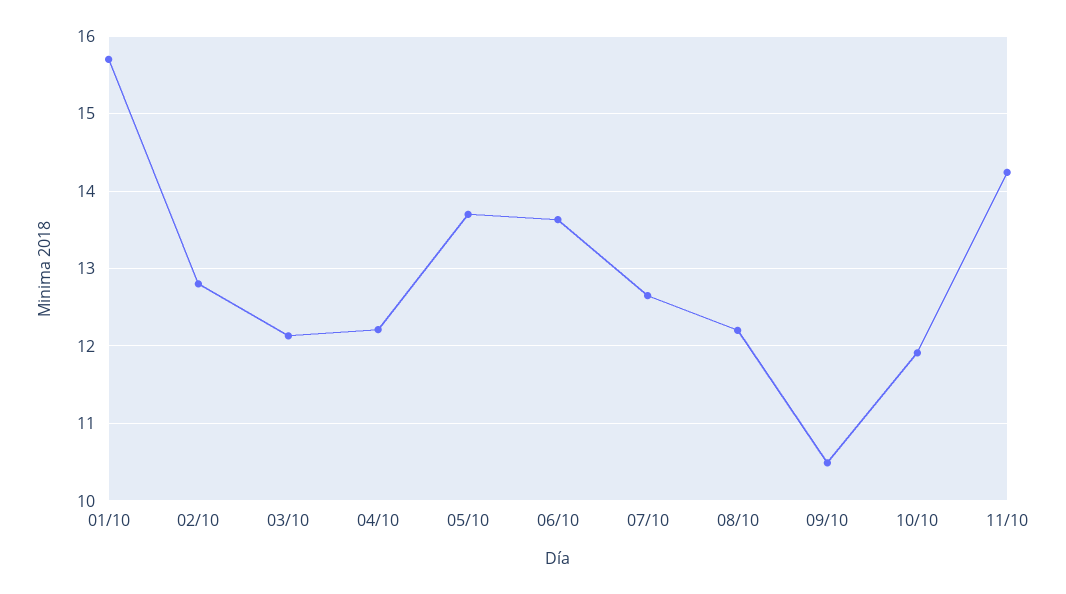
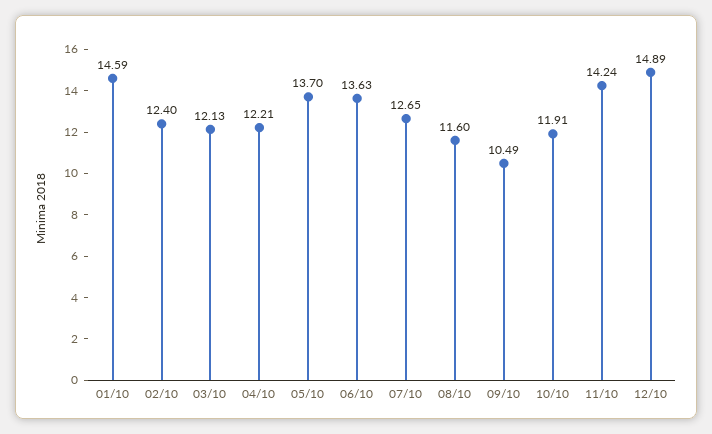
01/10: 15.7 -> 14.59
02/10: 12.8 -> 12.4
08/10: 12.2 -> 11.6
12/10: none -> 14.89

